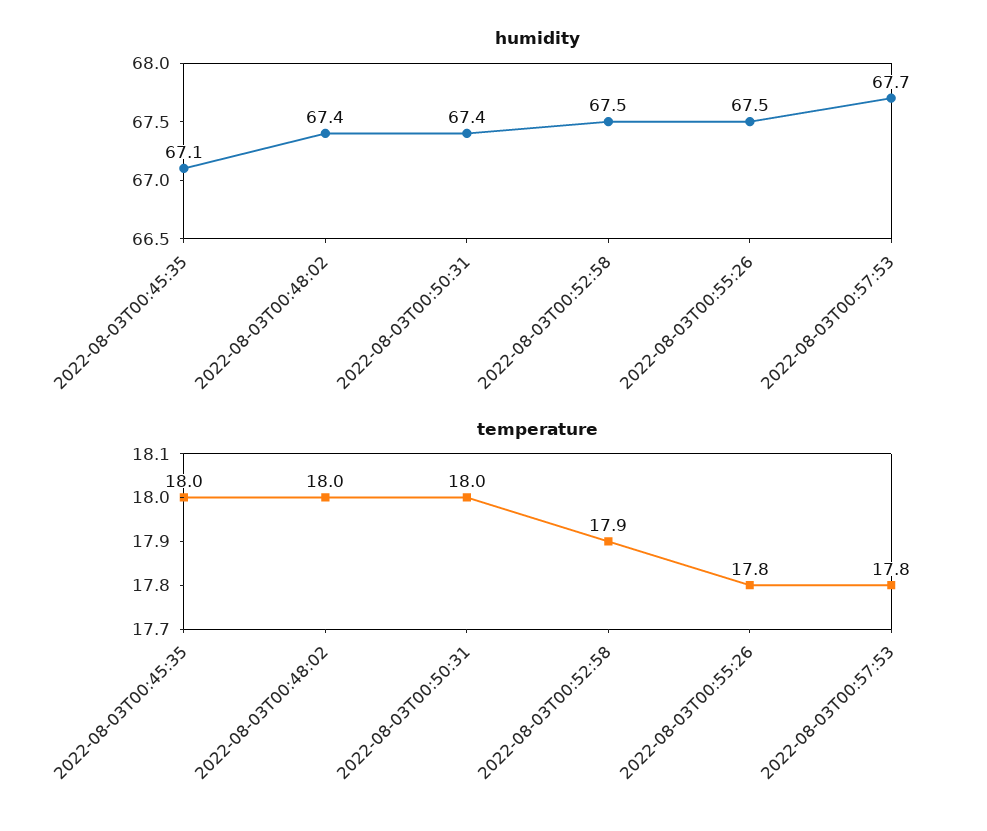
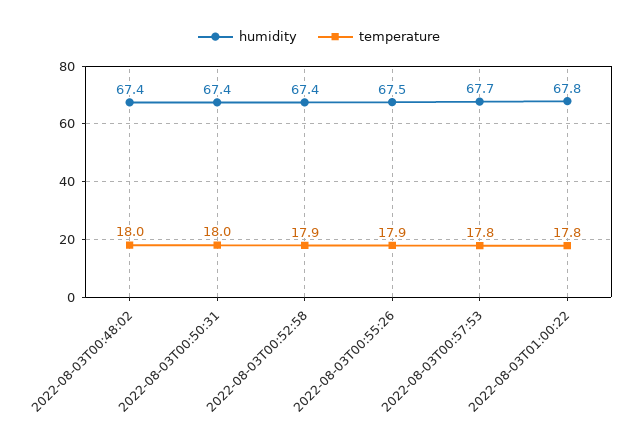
humidity, 2022-08-03T00:45:35: 67.1 -> none
humidity, 2022-08-03T00:52:58: 67.5 -> 67.4
temperature, 2022-08-03T00:45:35: 18 -> none
temperature, 2022-08-03T00:55:26: 17.8 -> 17.9
humidity, 2022-08-03T01:00:22: none -> 67.8
temperature, 2022-08-03T01:00:22: none -> 17.8

